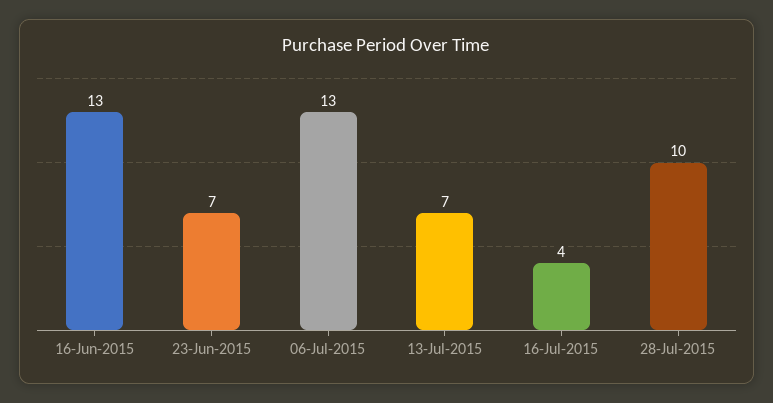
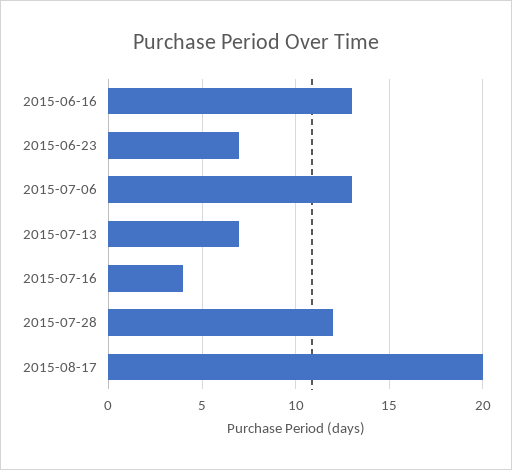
28-Jul-2015: 10 -> 12
2015-08-17: none -> 20

